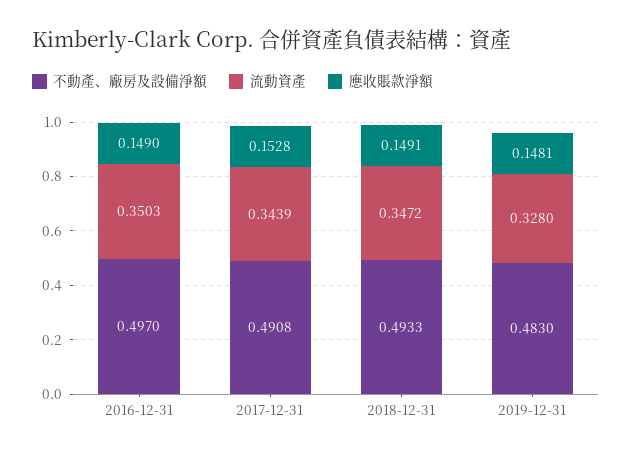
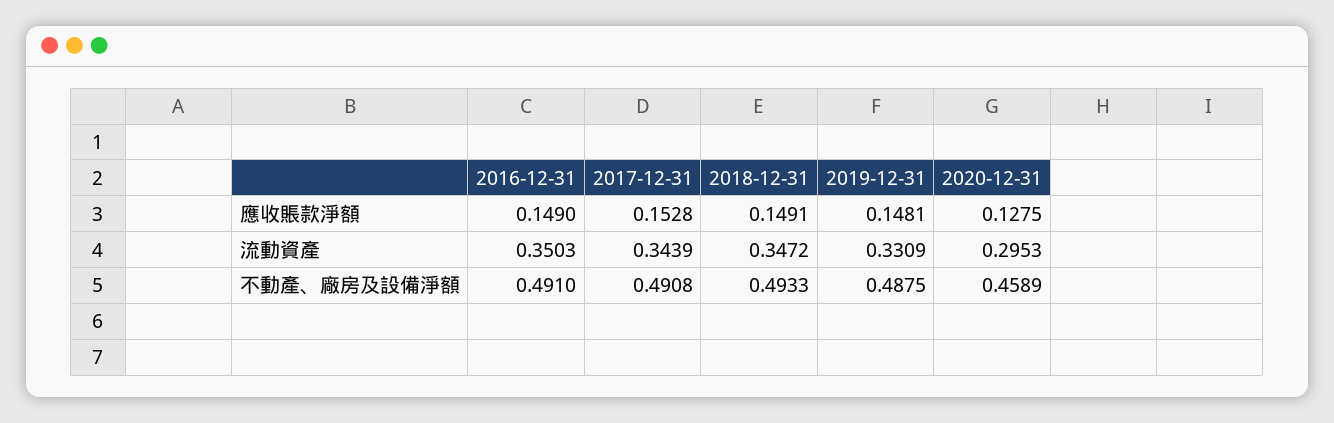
不動產、廠房及設備淨額, 2016-12-31: 0.497 -> 0.491
不動產、廠房及設備淨額, 2019-12-31: 0.483 -> 0.4875
流動資產, 2019-12-31: 0.328 -> 0.3309
應收賬款淨額, 2020-12-31: none -> 0.1275
流動資產, 2020-12-31: none -> 0.2953
不動產、廠房及設備淨額, 2020-12-31: none -> 0.4589

